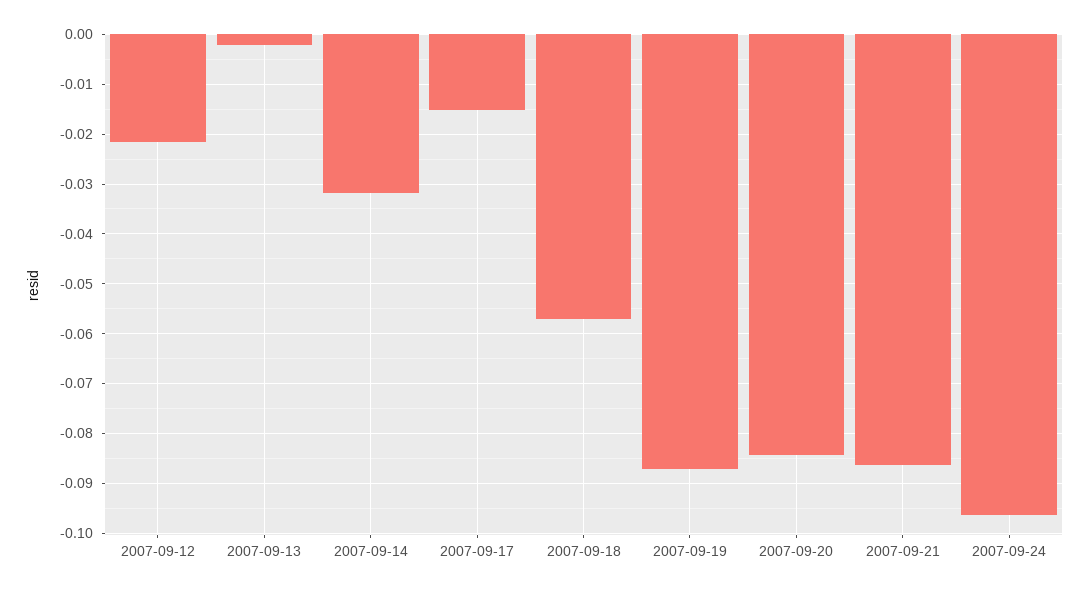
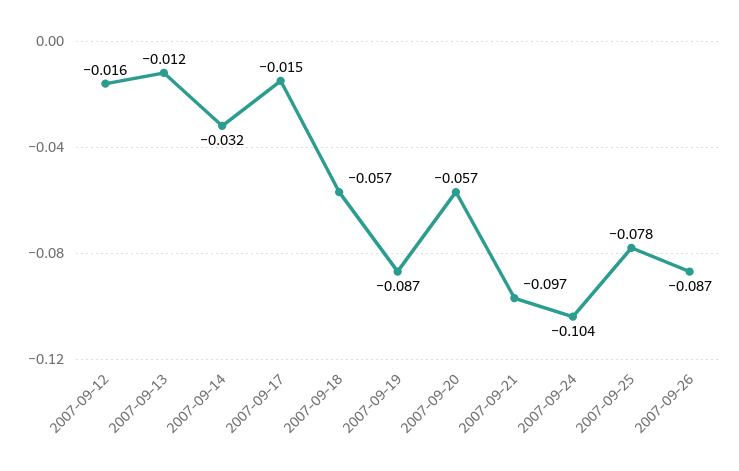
2007-09-12: -0.022 -> -0.016
2007-09-13: -0.002 -> -0.012
2007-09-20: -0.084 -> -0.057
2007-09-21: -0.086 -> -0.097
2007-09-24: -0.096 -> -0.104
2007-09-25: none -> -0.078
2007-09-26: none -> -0.087

